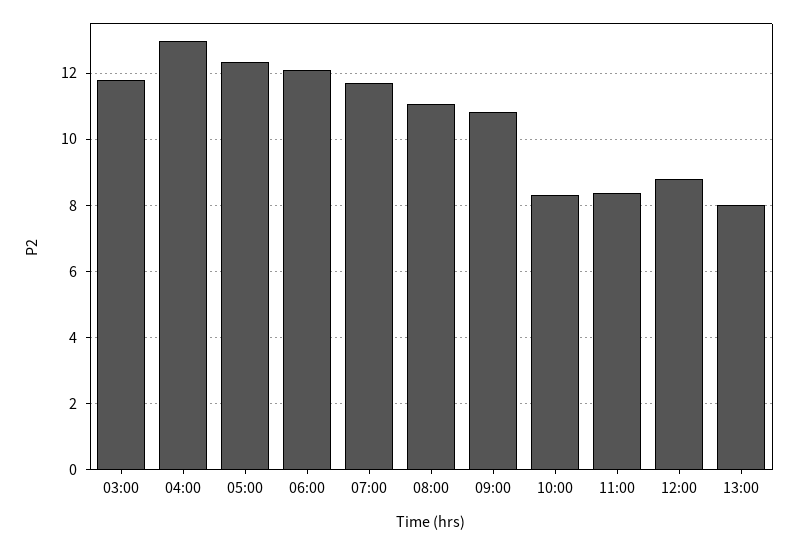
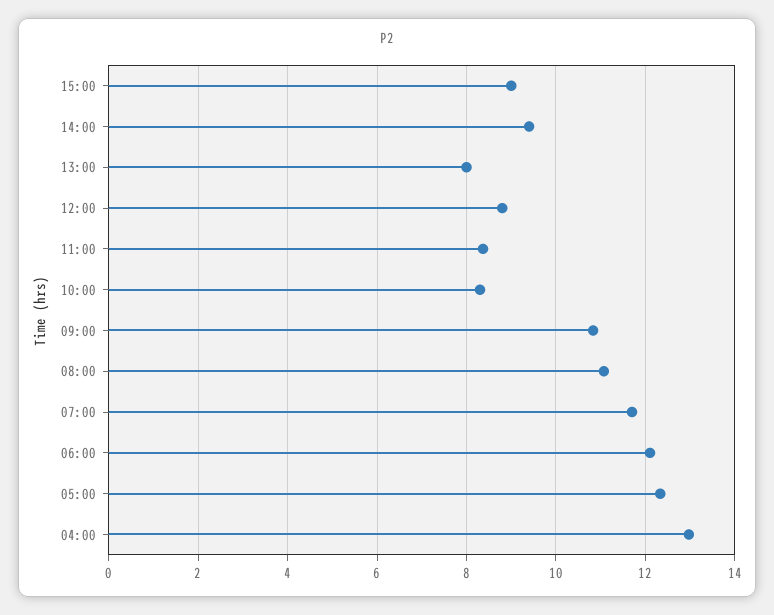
03:00: 11.8 -> none
15:00: none -> 9
14:00: none -> 9.4

